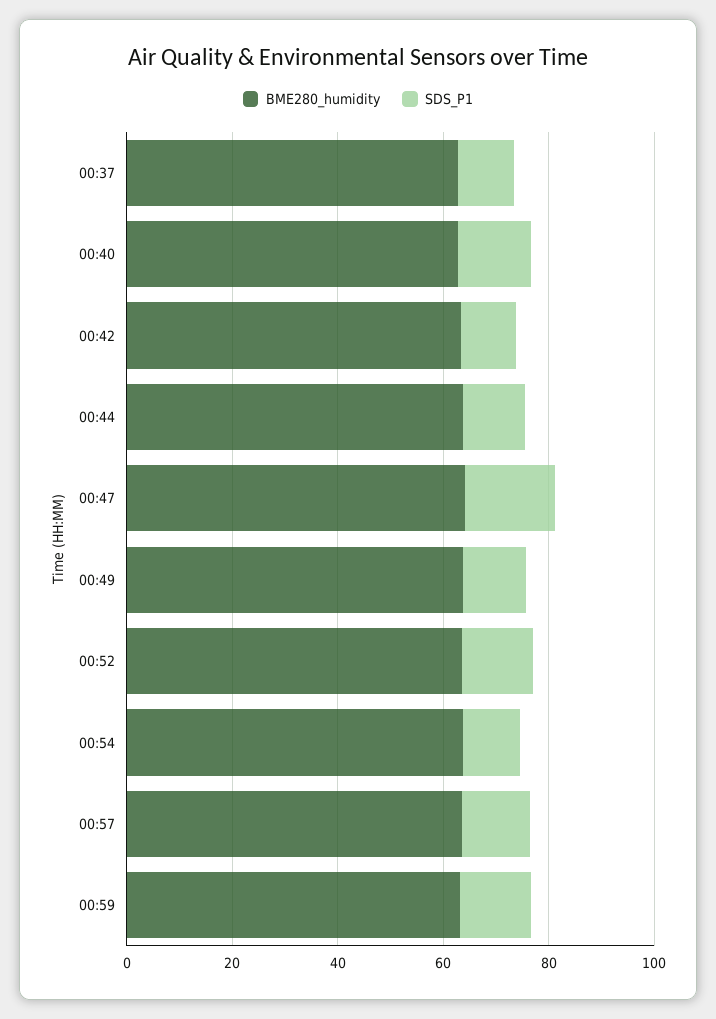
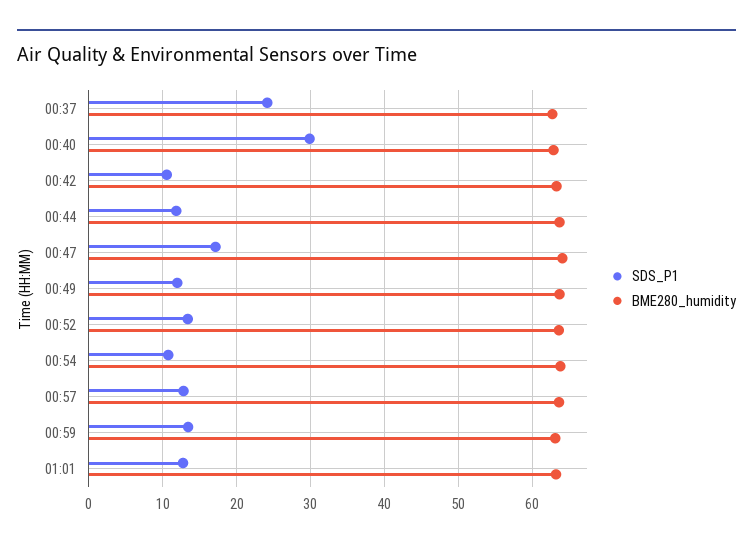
SDS_P1, 00:37: 10 -> 24
SDS_P1, 00:40: 15 -> 30
SDS_P1, 01:01: none -> 13
BME280_humidity, 01:01: none -> 63

